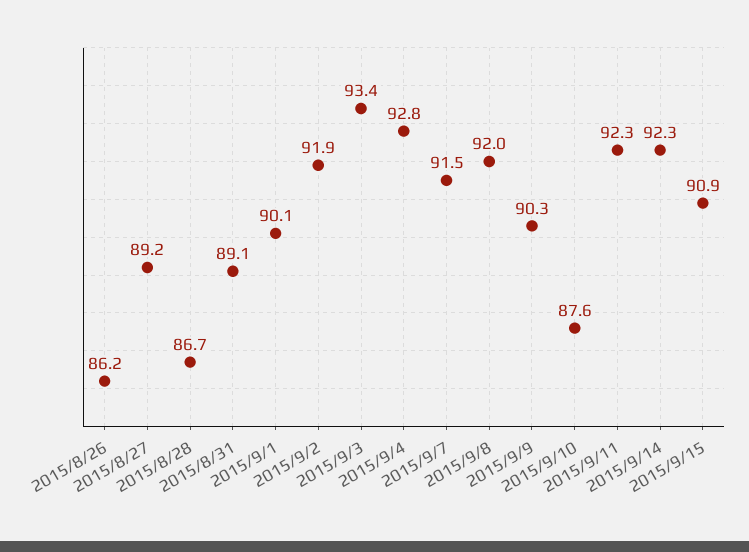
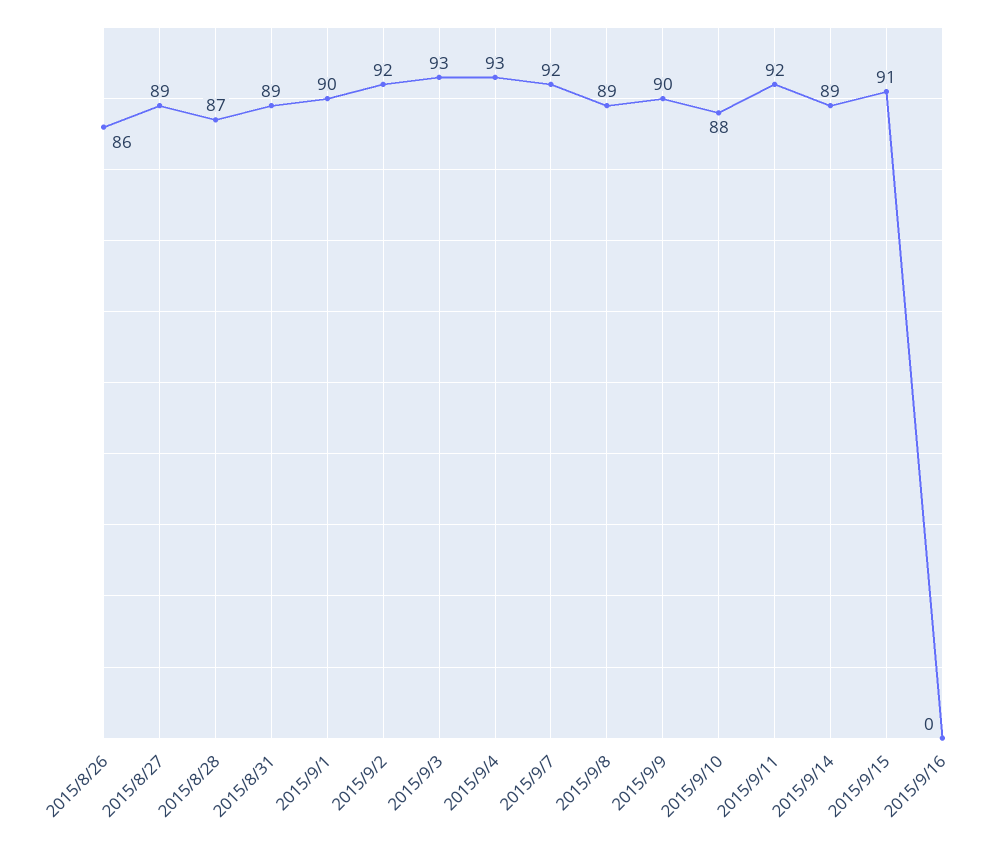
2015/9/8: 92 -> 89
2015/9/14: 92.3 -> 89
2015/9/16: none -> 0

